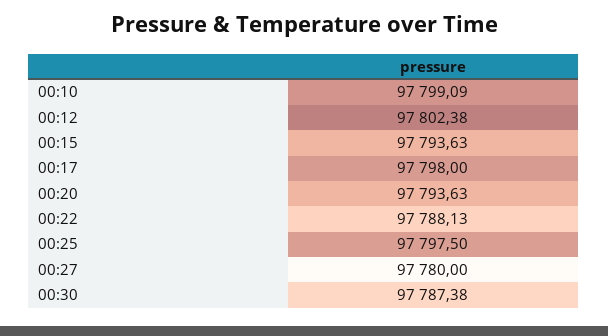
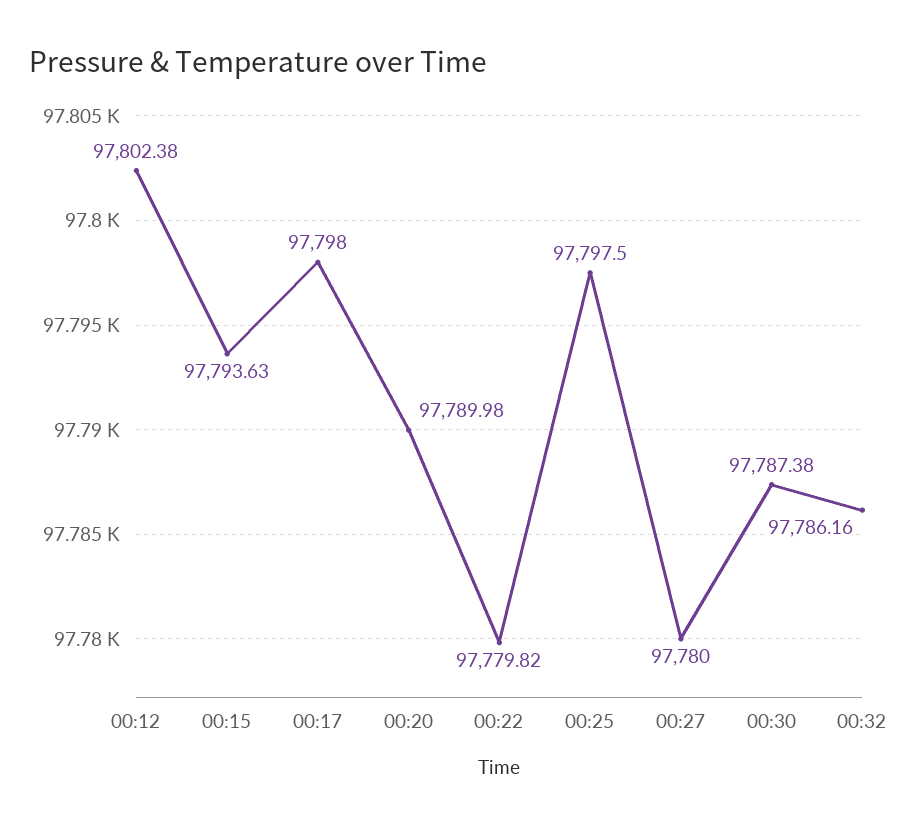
00:10: 97799.09 -> none
00:20: 97793.63 -> 97789.98
00:22: 97788.13 -> 97779.82
00:32: none -> 97786.16

